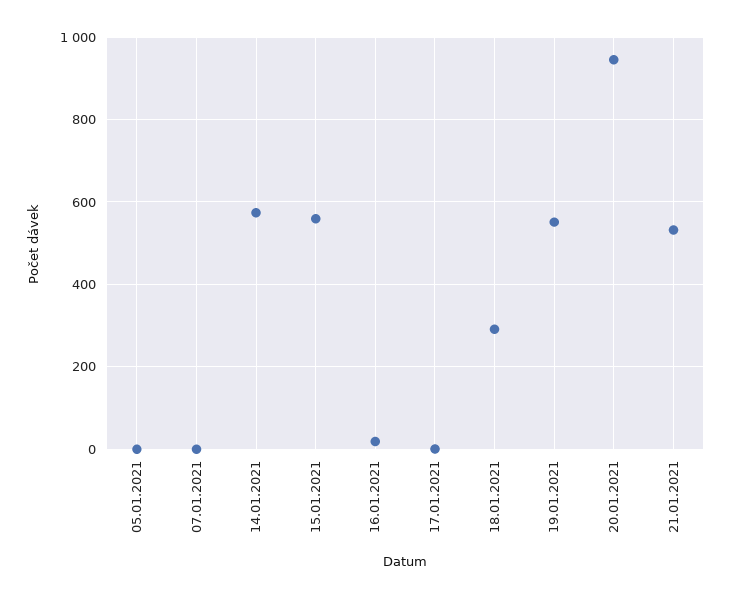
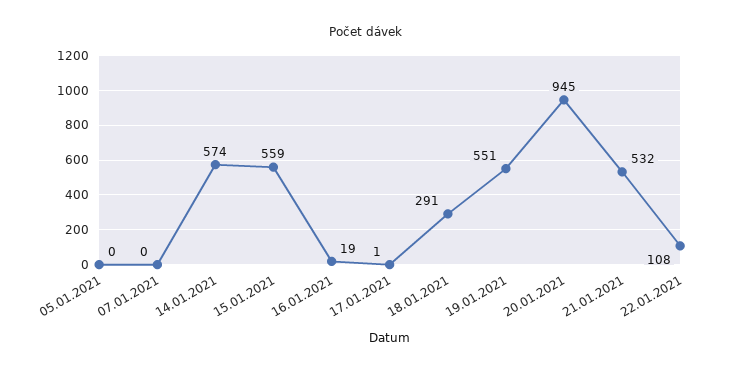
22.01.2021: none -> 108

